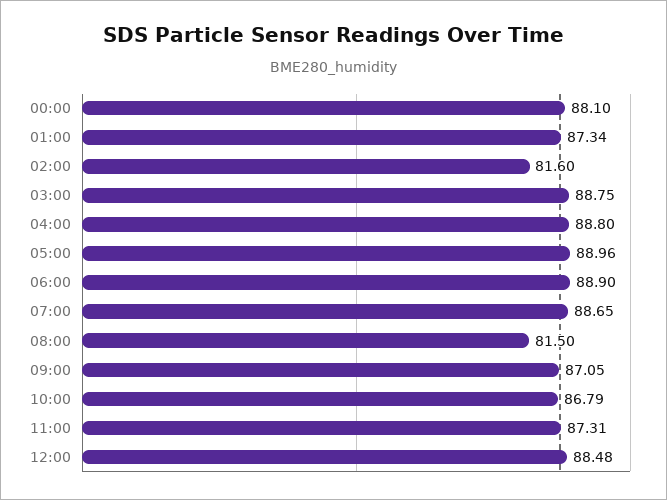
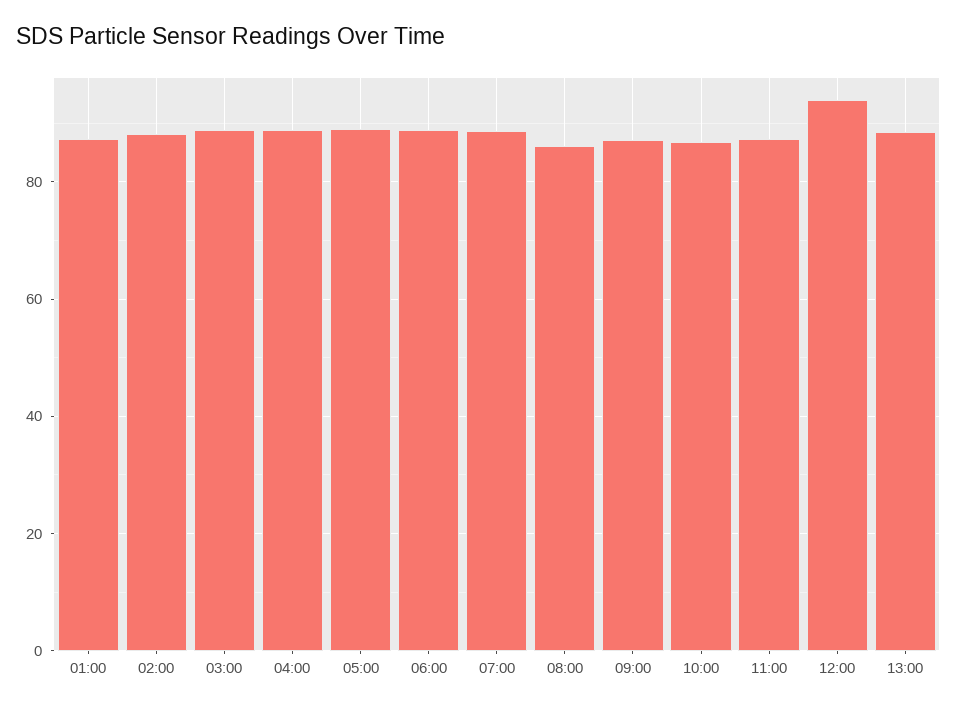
00:00: 88.1 -> none
02:00: 81.6 -> 88
08:00: 81.5 -> 86
12:00: 88.48 -> 94
13:00: none -> 88

